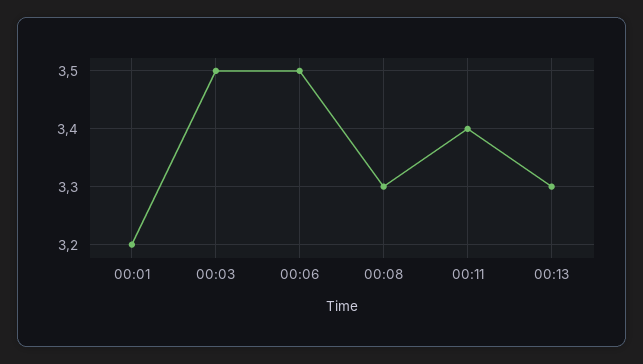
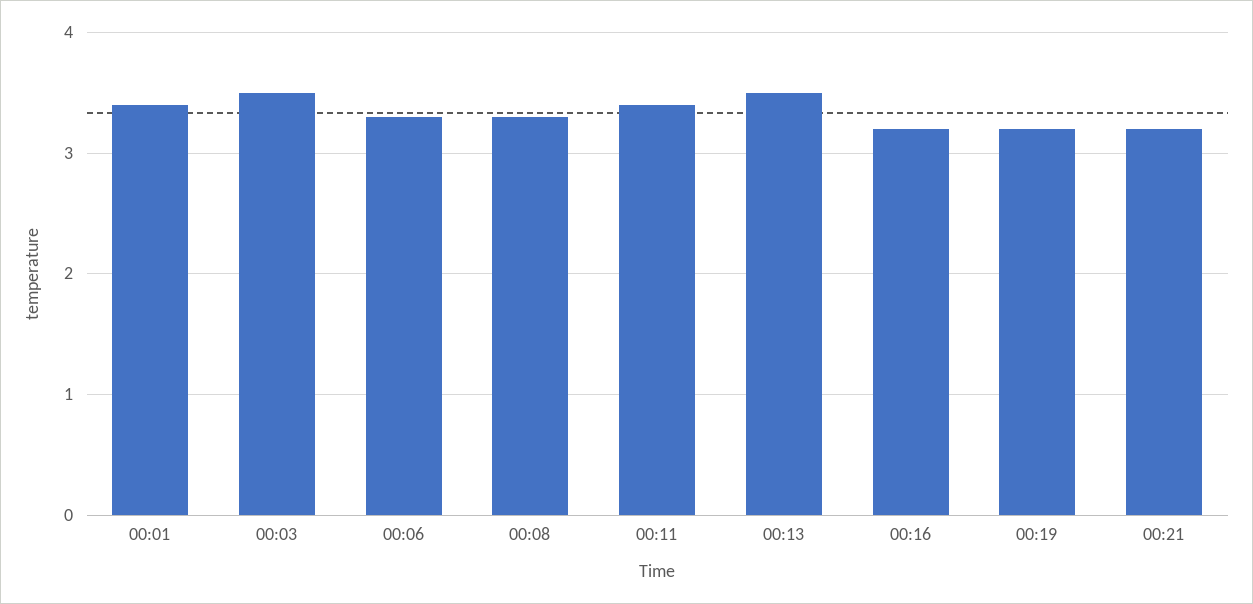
00:01: 3.2 -> 3.4
00:06: 3.5 -> 3.3
00:13: 3.3 -> 3.5
00:16: none -> 3.2
00:19: none -> 3.2
00:21: none -> 3.2

